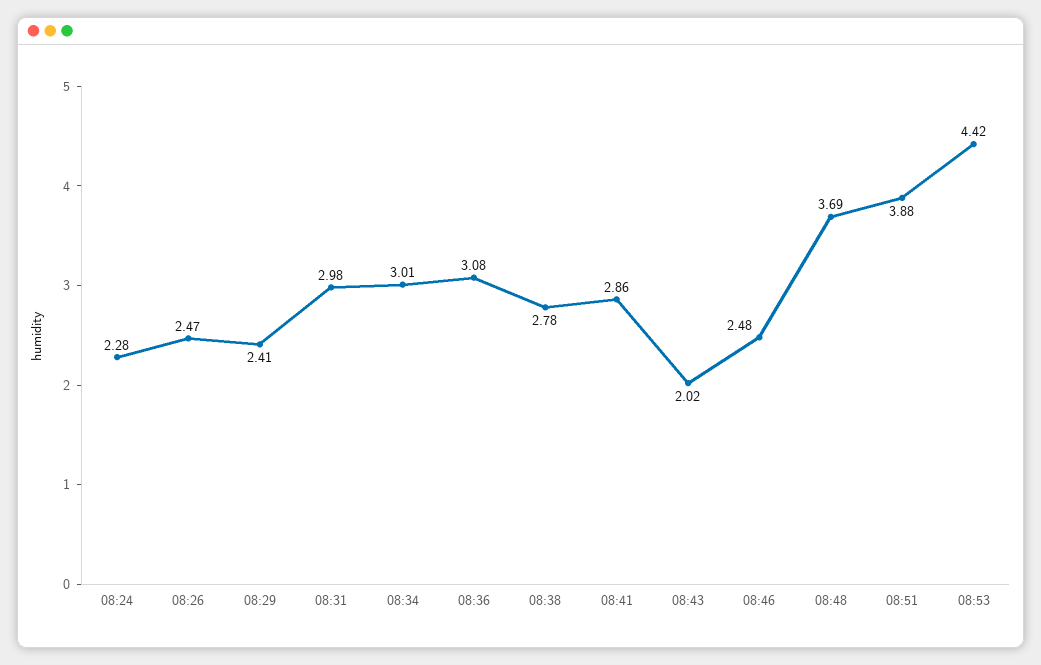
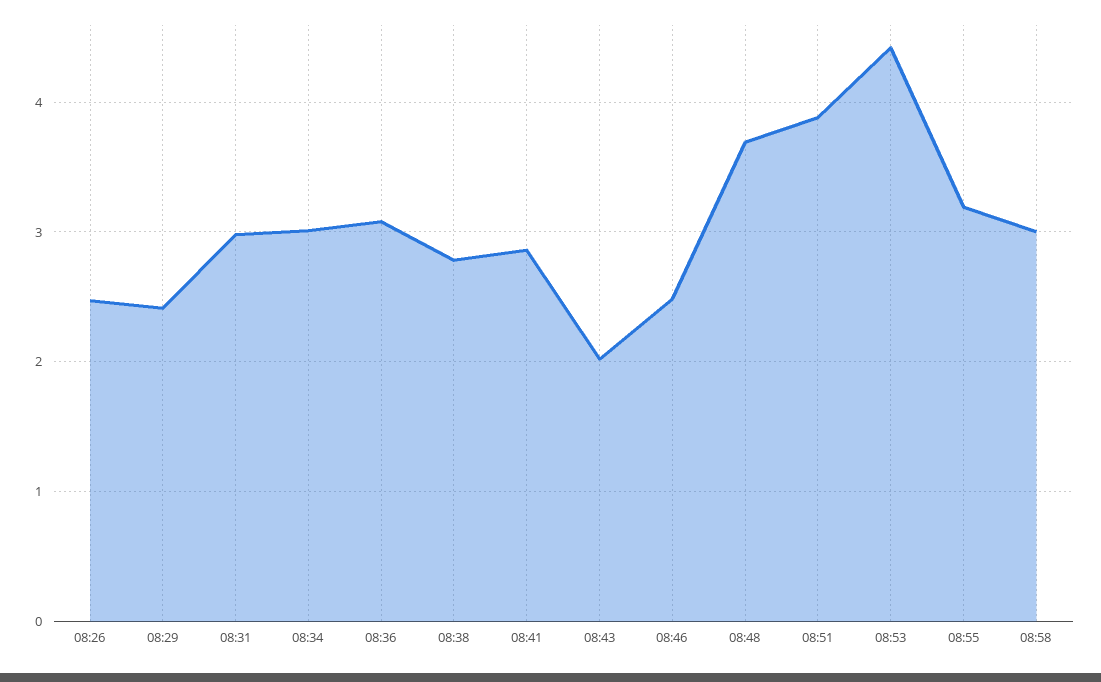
08:24: 2.28 -> none
08:55: none -> 3.2
08:58: none -> 3

